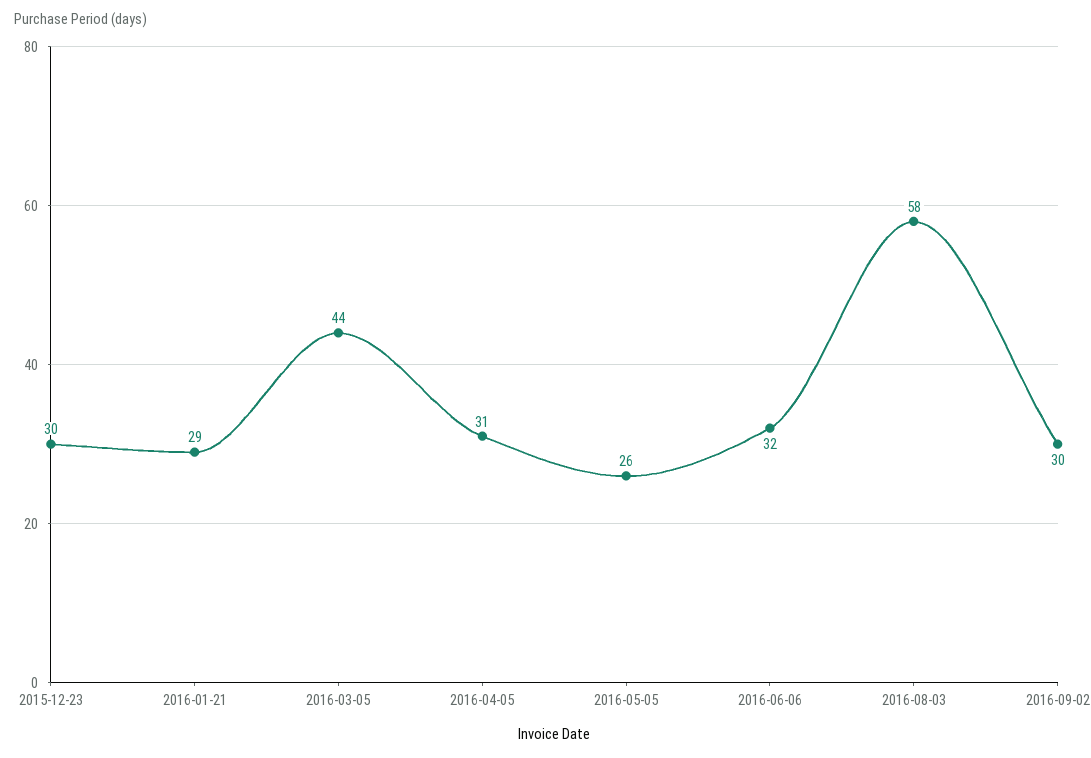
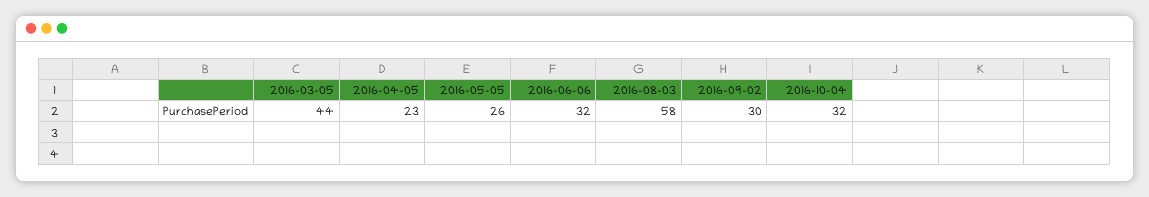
2015-12-23: 30 -> none
2016-01-21: 29 -> none
2016-04-05: 31 -> 23
2016-10-04: none -> 32

